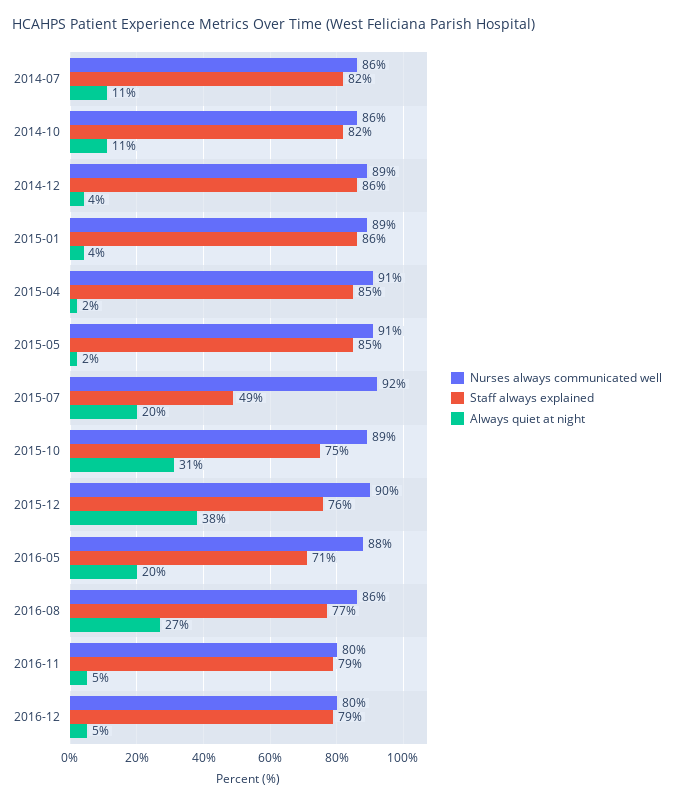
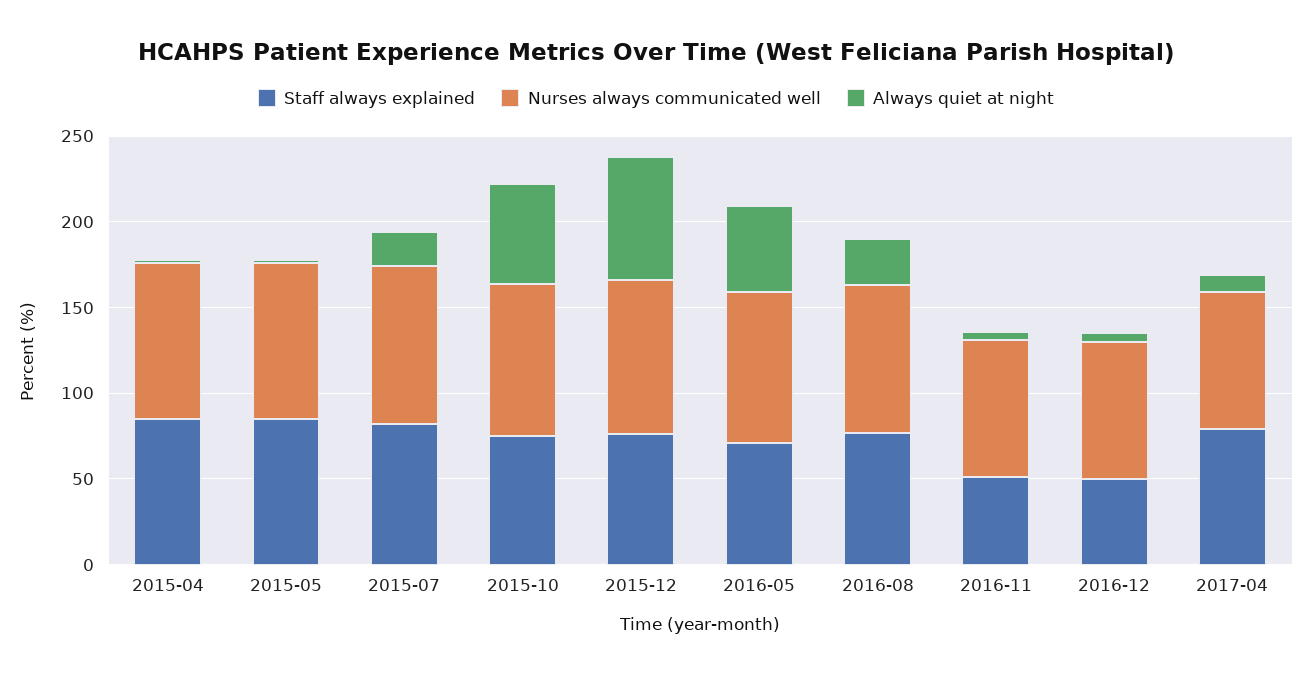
Nurses always communicated well, 2014-07: 86 -> none
Staff always explained, 2014-07: 82 -> none
Always quiet at night, 2014-07: 11 -> none
Nurses always communicated well, 2014-10: 86 -> none
Staff always explained, 2014-10: 82 -> none
Always quiet at night, 2014-10: 11 -> none
Nurses always communicated well, 2014-12: 89 -> none
Staff always explained, 2014-12: 86 -> none
Always quiet at night, 2014-12: 4 -> none
Nurses always communicated well, 2015-01: 89 -> none
Staff always explained, 2015-01: 86 -> none
Always quiet at night, 2015-01: 4 -> none
Staff always explained, 2015-07: 49 -> 80
Always quiet at night, 2015-10: 31 -> 60
Always quiet at night, 2015-12: 38 -> 70
Always quiet at night, 2016-05: 20 -> 50
Staff always explained, 2016-11: 79 -> 50
Staff always explained, 2016-12: 79 -> 50
Staff always explained, 2017-04: none -> 80
Nurses always communicated well, 2017-04: none -> 80
Always quiet at night, 2017-04: none -> 10

